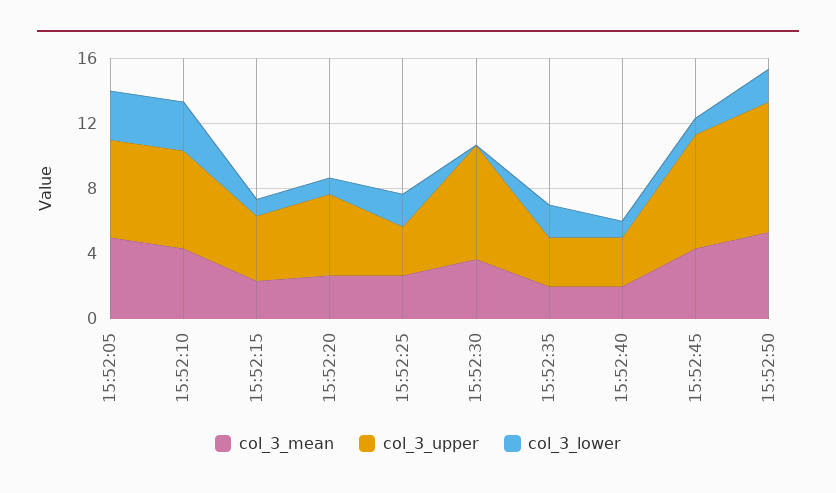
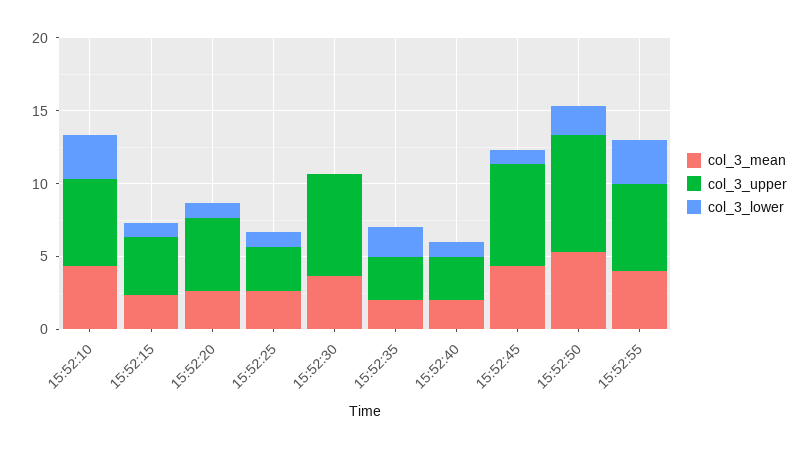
col_3_mean, 15:52:05: 5 -> none
col_3_upper, 15:52:05: 6 -> none
col_3_lower, 15:52:05: 3 -> none
col_3_lower, 15:52:25: 2 -> 1
col_3_mean, 15:52:55: none -> 4
col_3_upper, 15:52:55: none -> 6
col_3_lower, 15:52:55: none -> 3

